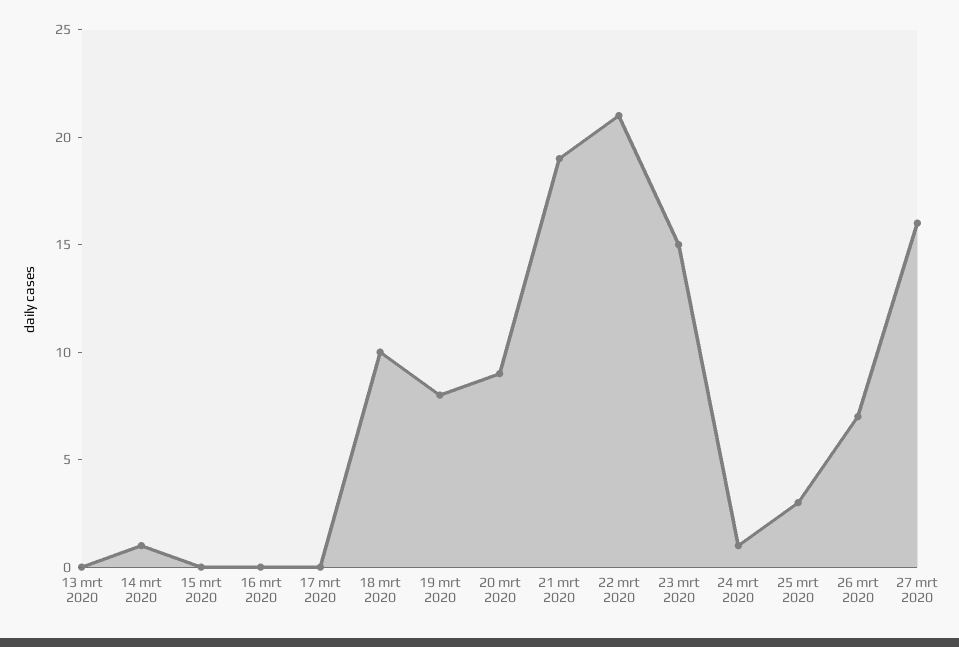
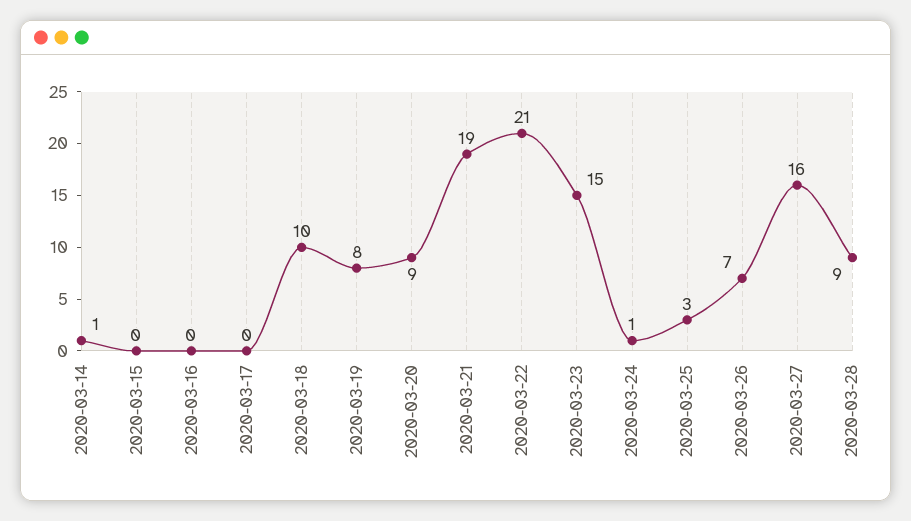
13 mrt 2020: 0 -> none
2020-03-28: none -> 9

